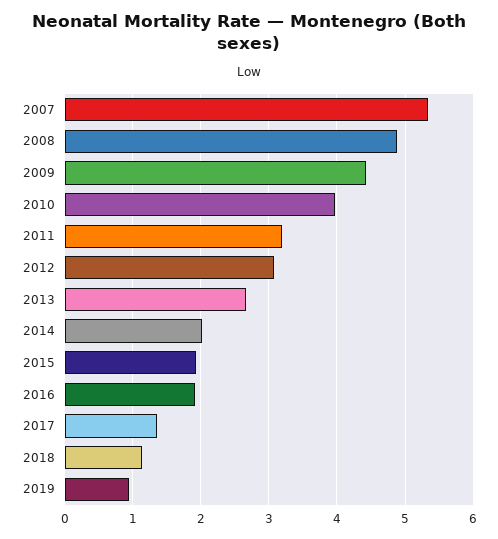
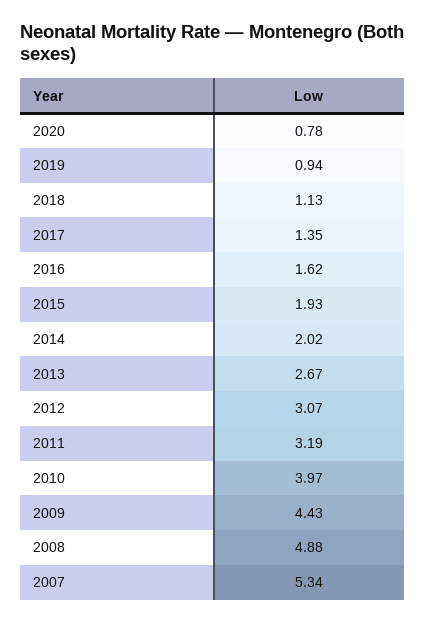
2016: 1.9 -> 1.62
2020: none -> 0.78

